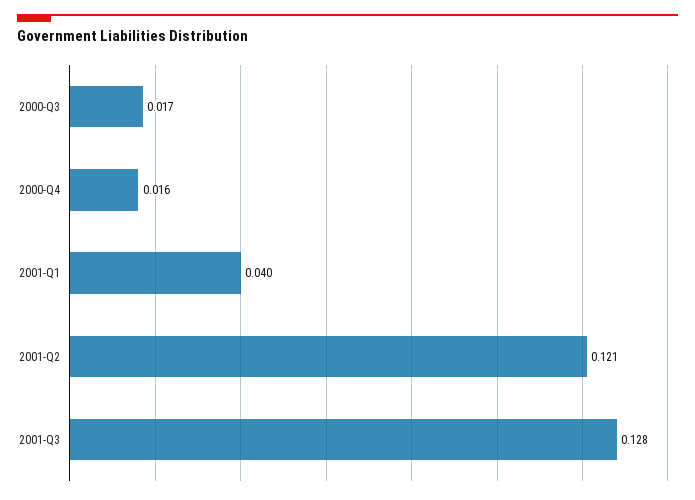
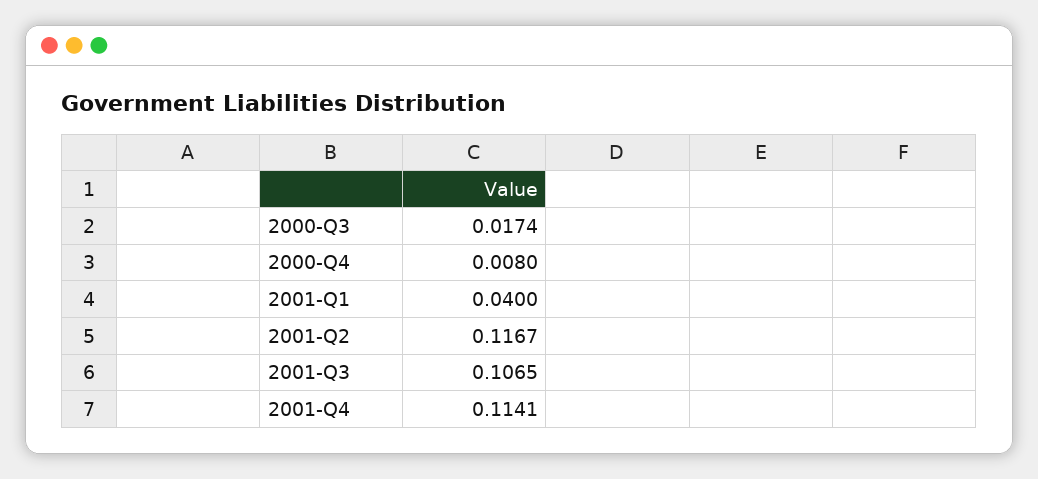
2000-Q4: 0.016 -> 0.008
2001-Q2: 0.121 -> 0.1167
2001-Q3: 0.128 -> 0.1065
2001-Q4: none -> 0.1141

